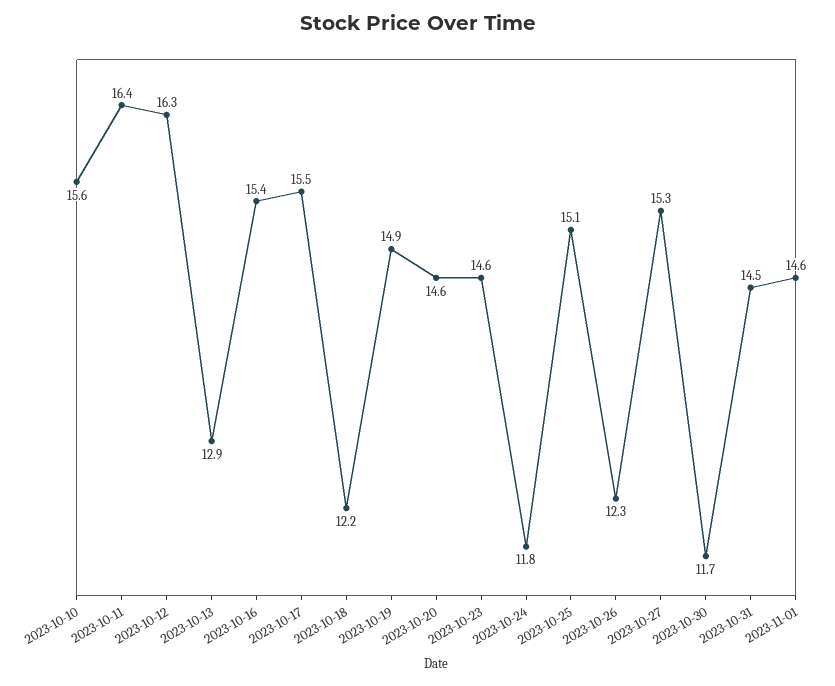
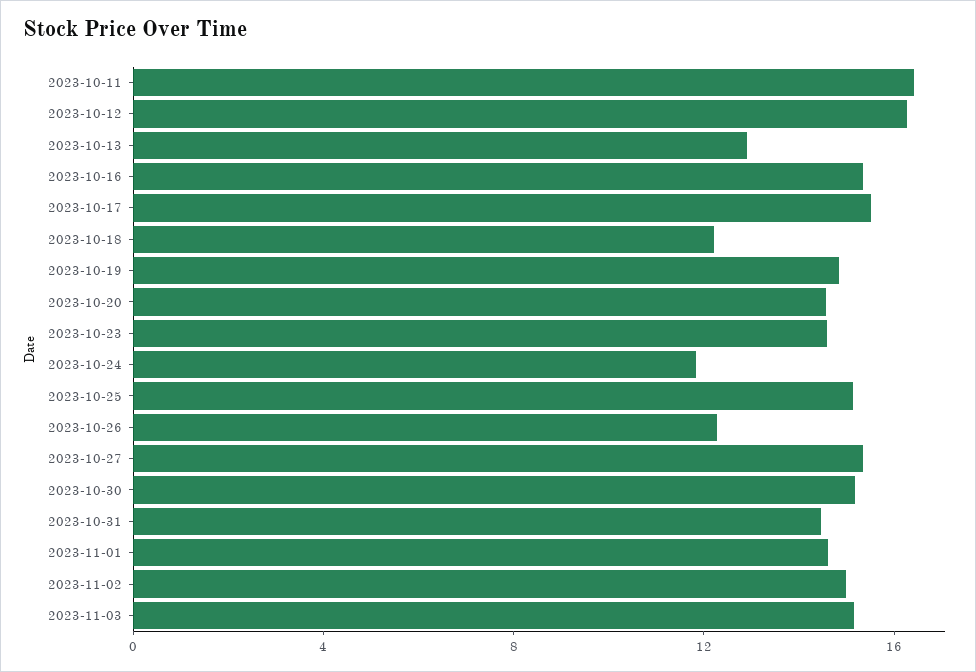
2023-10-10: 15.6 -> none
2023-10-30: 11.7 -> 15
2023-11-02: none -> 15
2023-11-03: none -> 15

